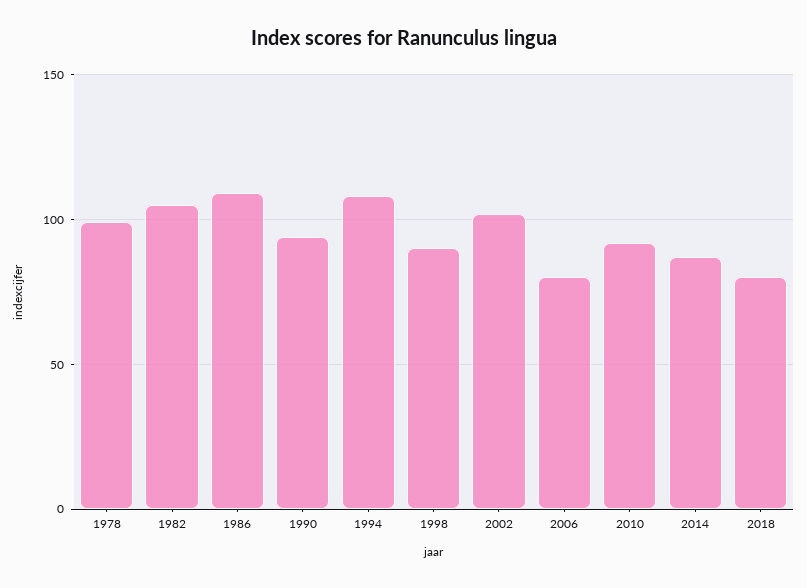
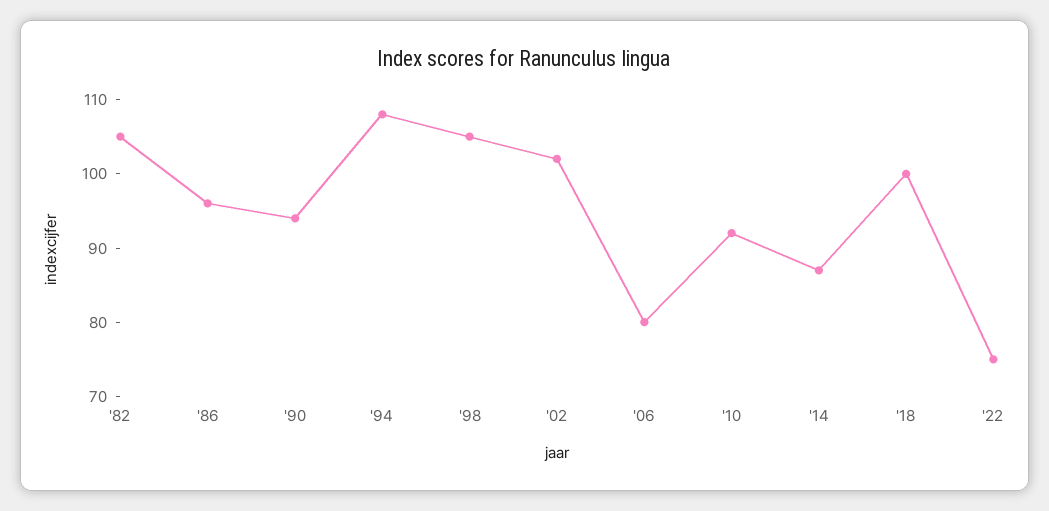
1978: 100 -> none
1986: 110 -> 95
1998: 90 -> 105
2018: 80 -> 100
'22: none -> 75

